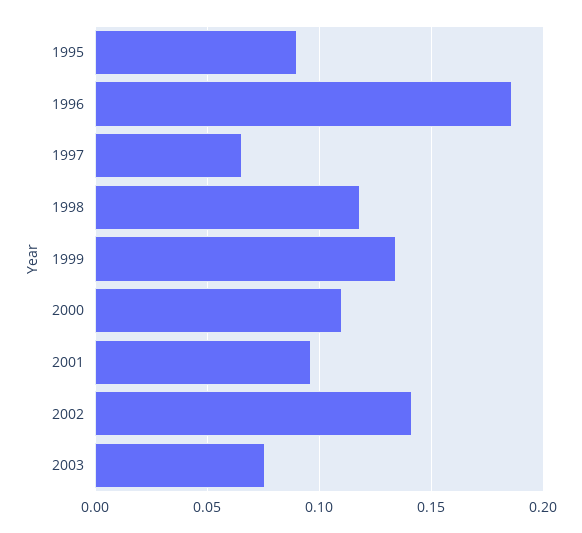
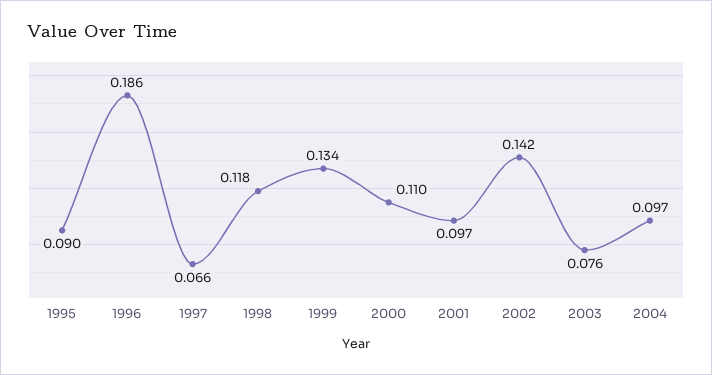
2004: none -> 0.097

